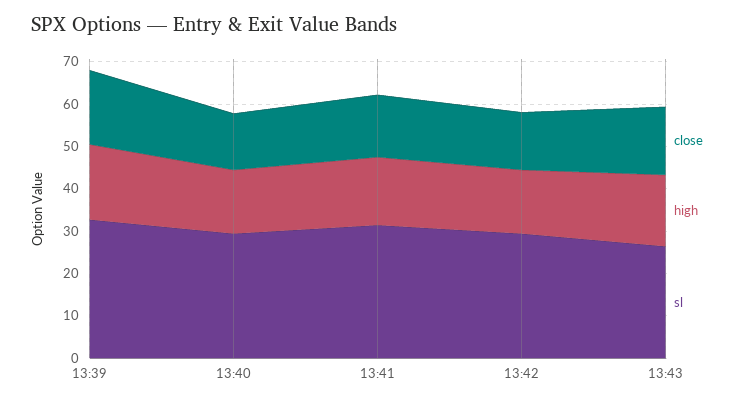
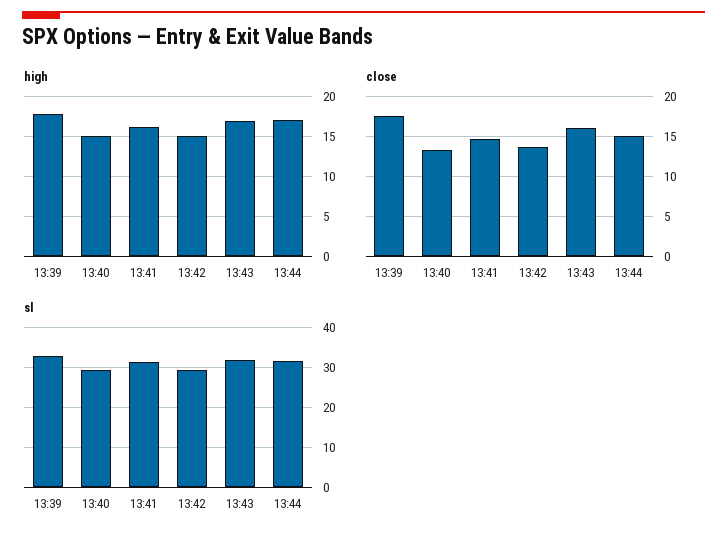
sl, 13:43: 26 -> 32
high, 13:44: none -> 17
close, 13:44: none -> 15
sl, 13:44: none -> 32

